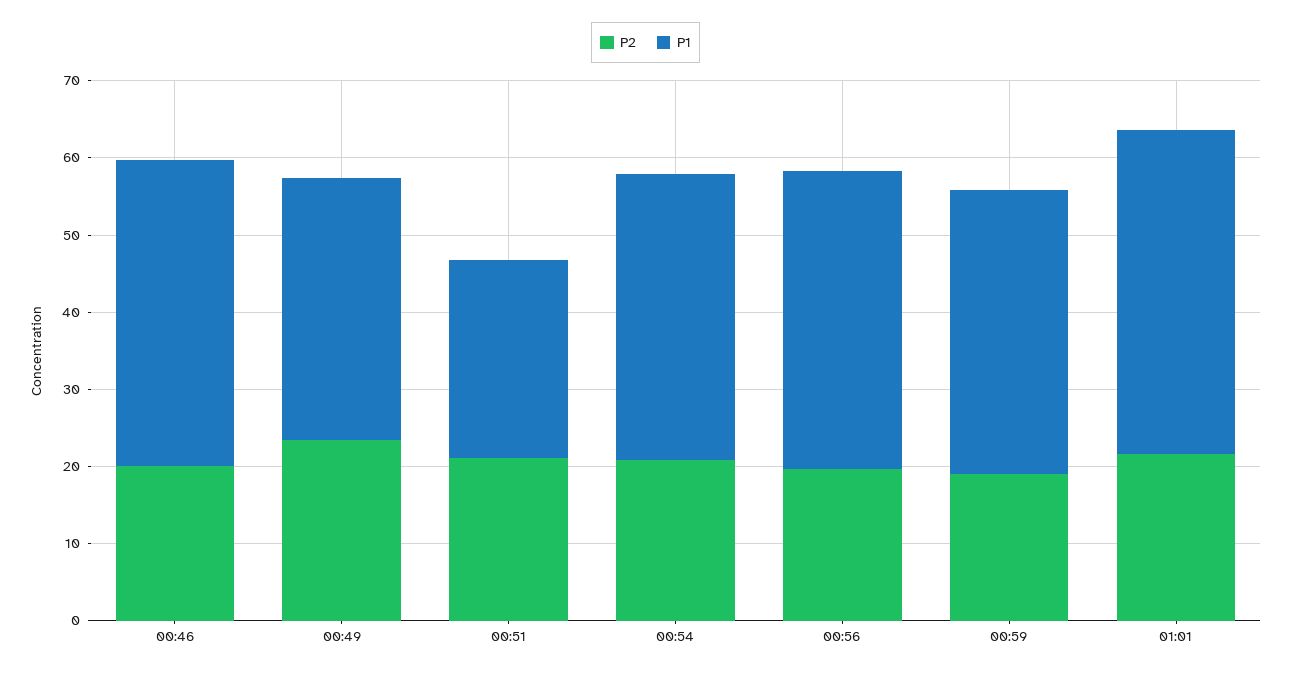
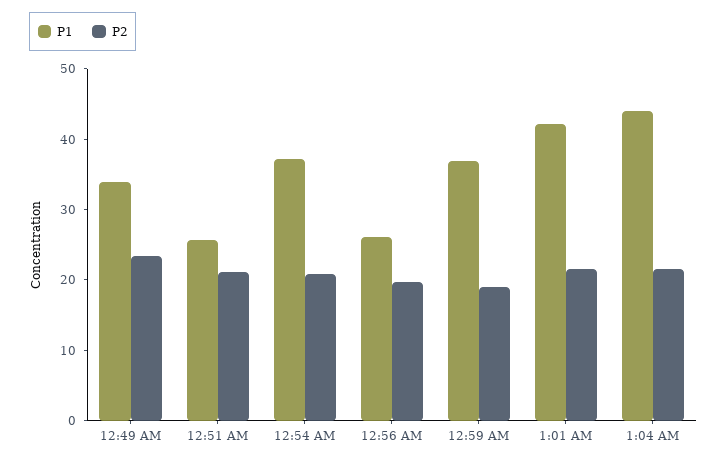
P2, 00:46: 20 -> none
P1, 00:46: 40 -> none
P1, 00:56: 38 -> 26
P1, 1:04 AM: none -> 44
P2, 1:04 AM: none -> 22

